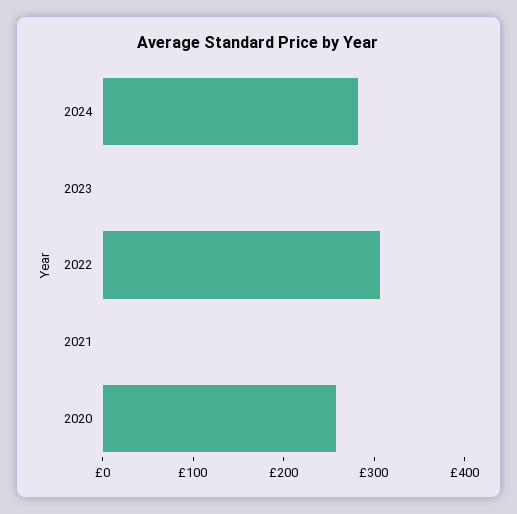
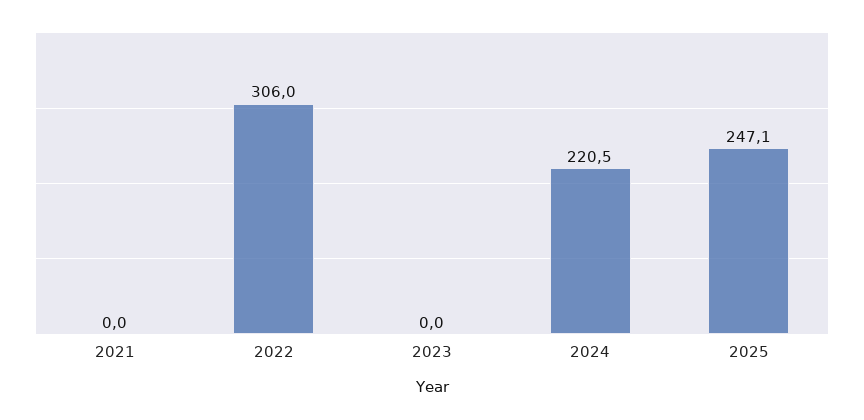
2024: 280 -> 220.5
2020: 260 -> none
2025: none -> 247.1

